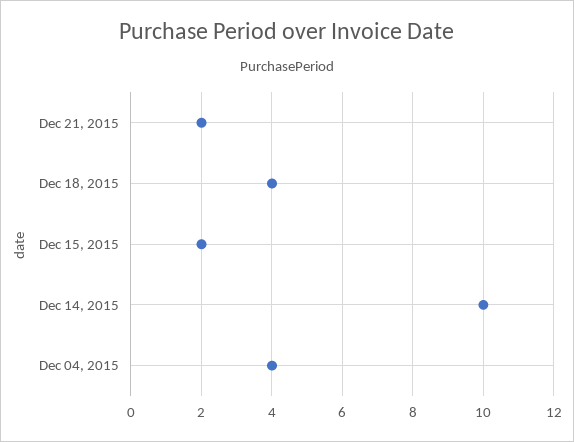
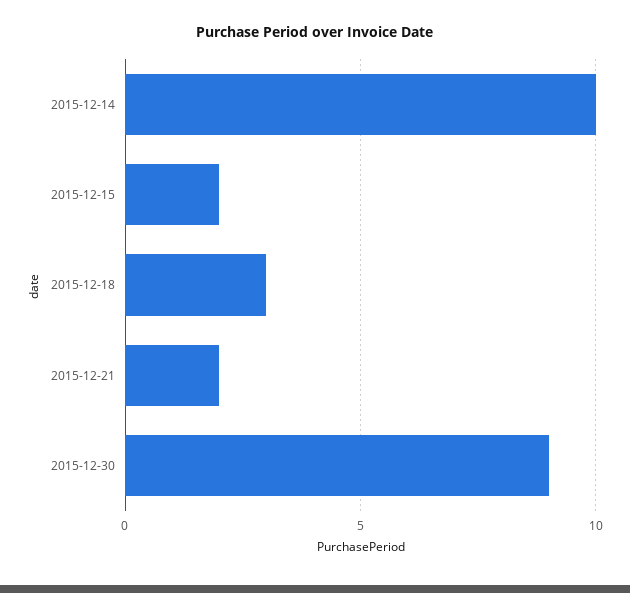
Dec 18, 2015: 4 -> 3
Dec 04, 2015: 4 -> none
2015-12-30: none -> 9

